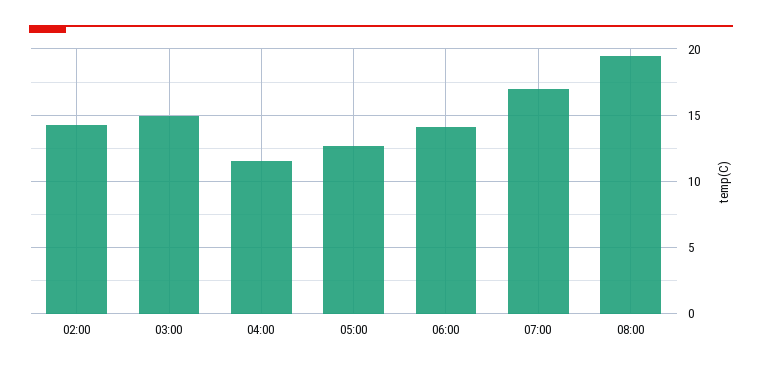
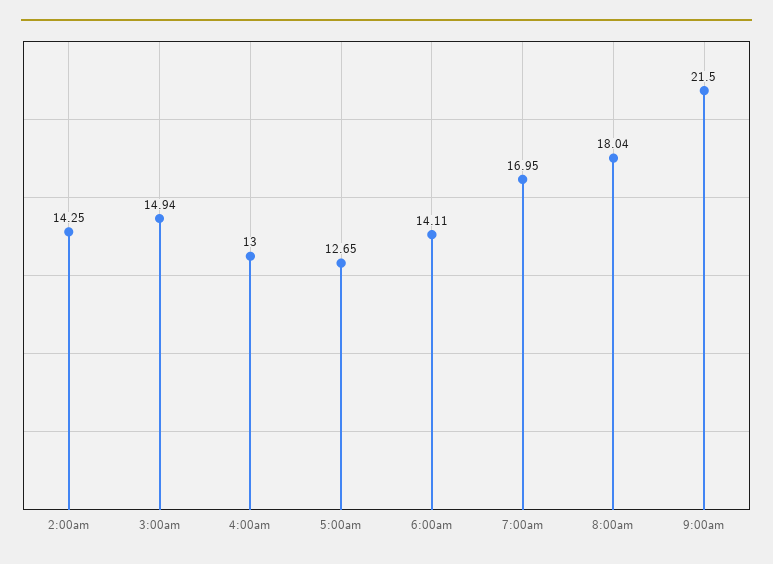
04:00: 11.5 -> 13
08:00: 19.5 -> 18.04
9:00am: none -> 21.5

